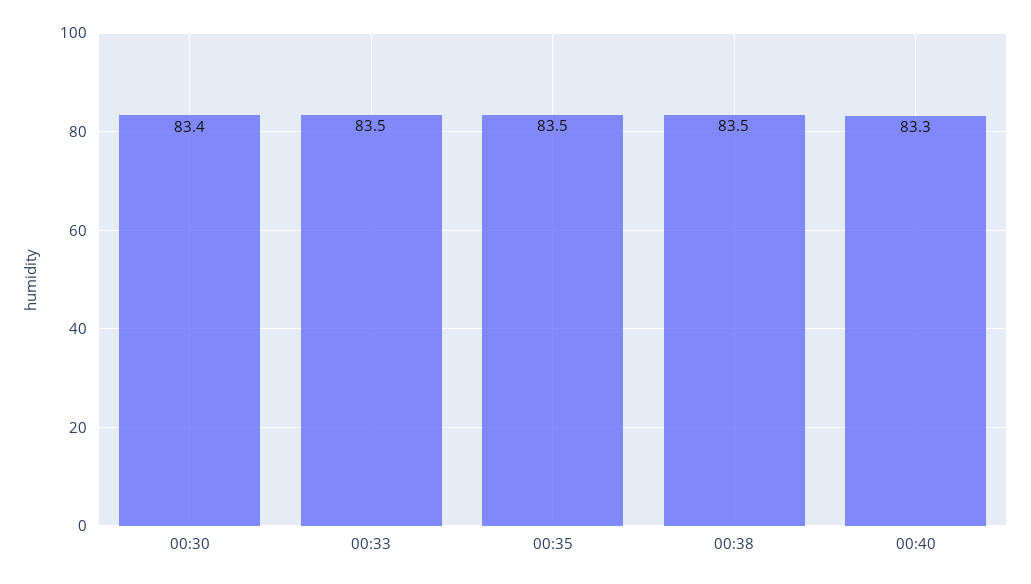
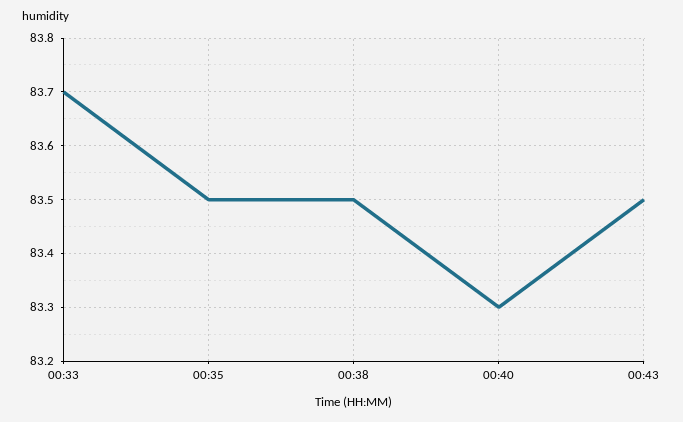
00:30: 83.4 -> none
00:33: 83.5 -> 83.7
00:43: none -> 83.5

